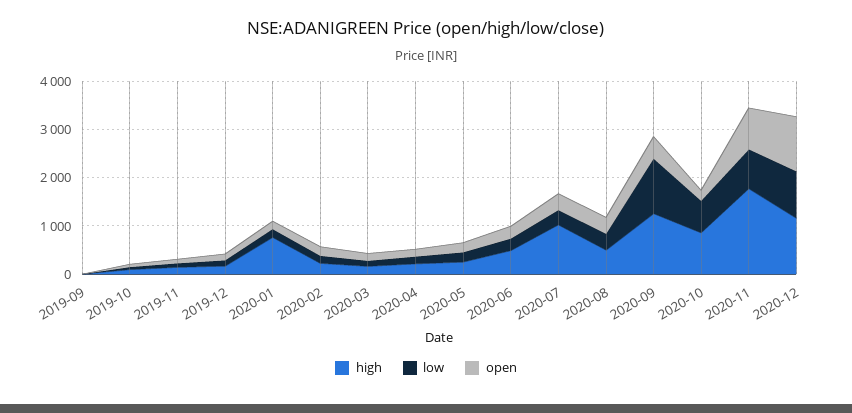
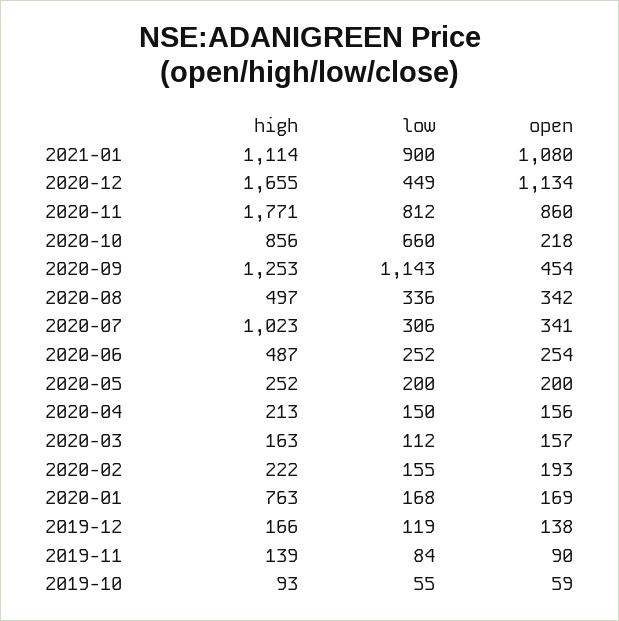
high, 2019-09: 0 -> none
low, 2019-09: 0 -> none
open, 2019-09: 0 -> none
high, 2020-12: 1200 -> 1655
low, 2020-12: 1000 -> 449
high, 2021-01: none -> 1114
low, 2021-01: none -> 900
open, 2021-01: none -> 1080

